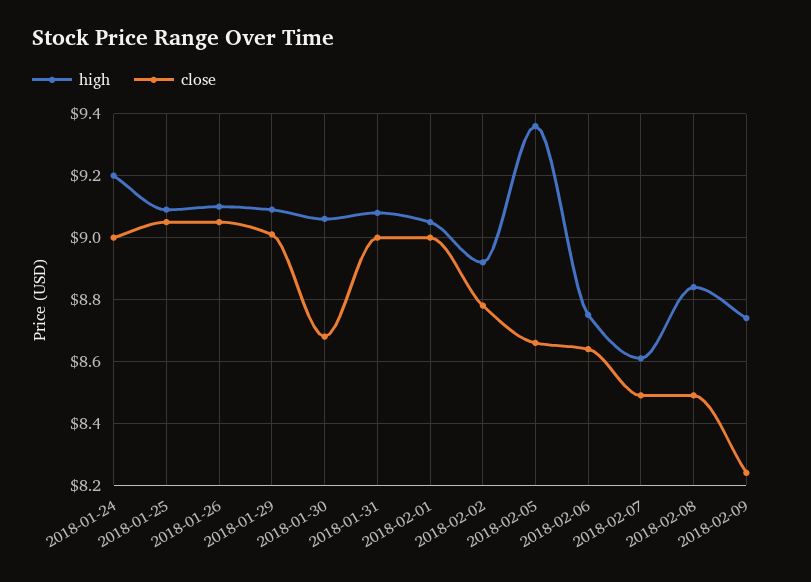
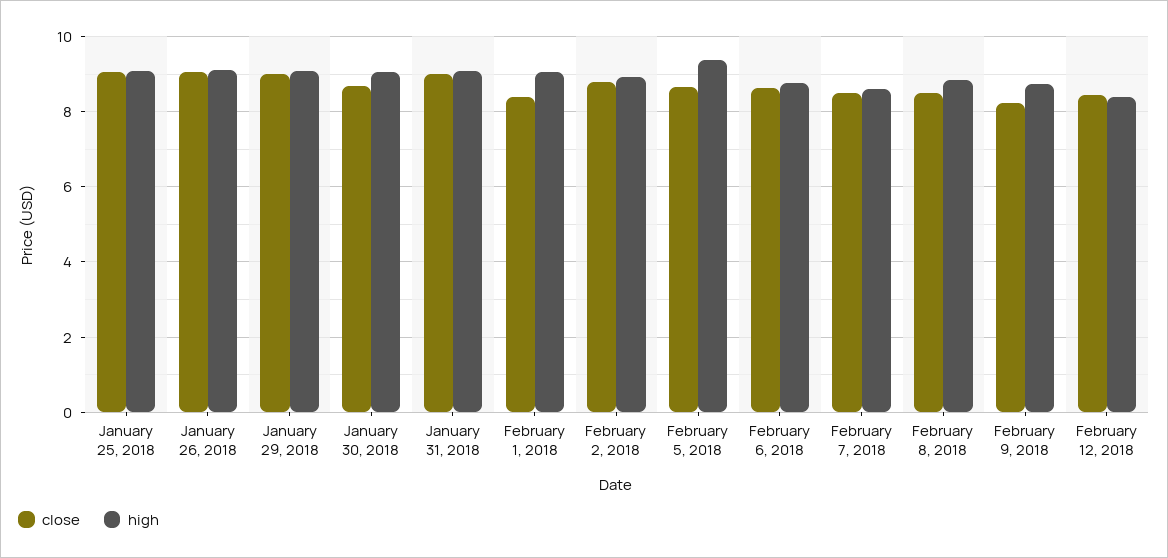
high, 2018-01-24: 9.2 -> none
close, 2018-01-24: 9 -> none
close, 2018-02-01: 9 -> 8.4
close, February 12, 2018: none -> 8.4
high, February 12, 2018: none -> 8.4

